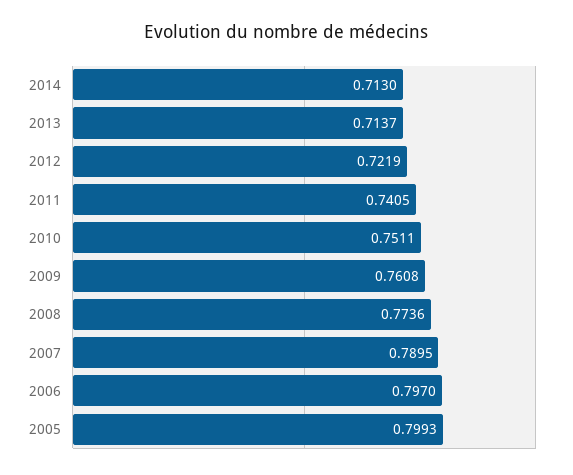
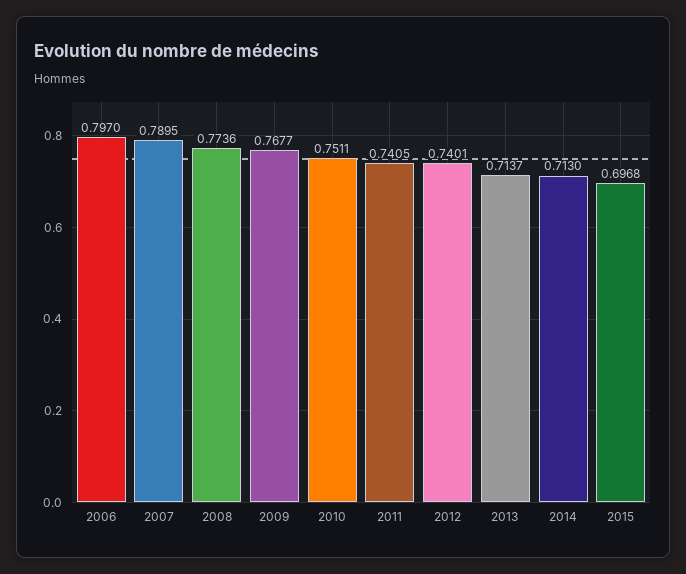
2012: 0.7219 -> 0.7401
2009: 0.7608 -> 0.7677
2005: 0.7993 -> none
2015: none -> 0.6968

